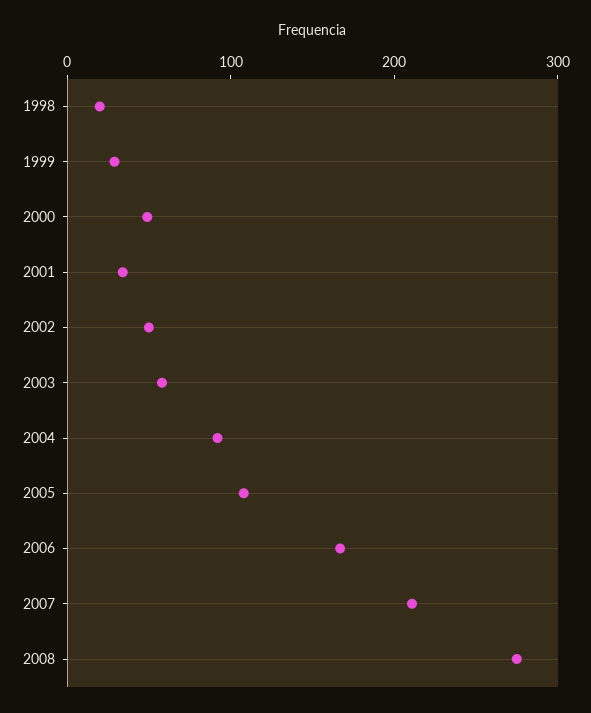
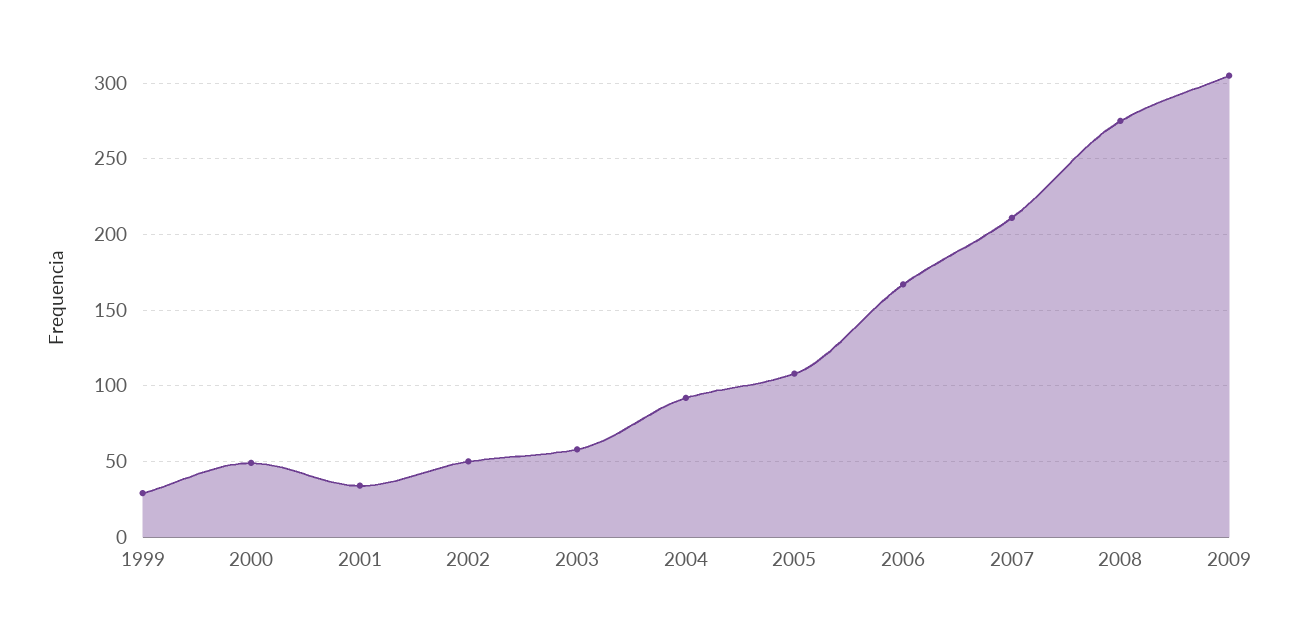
1998: 20 -> none
2009: none -> 305

